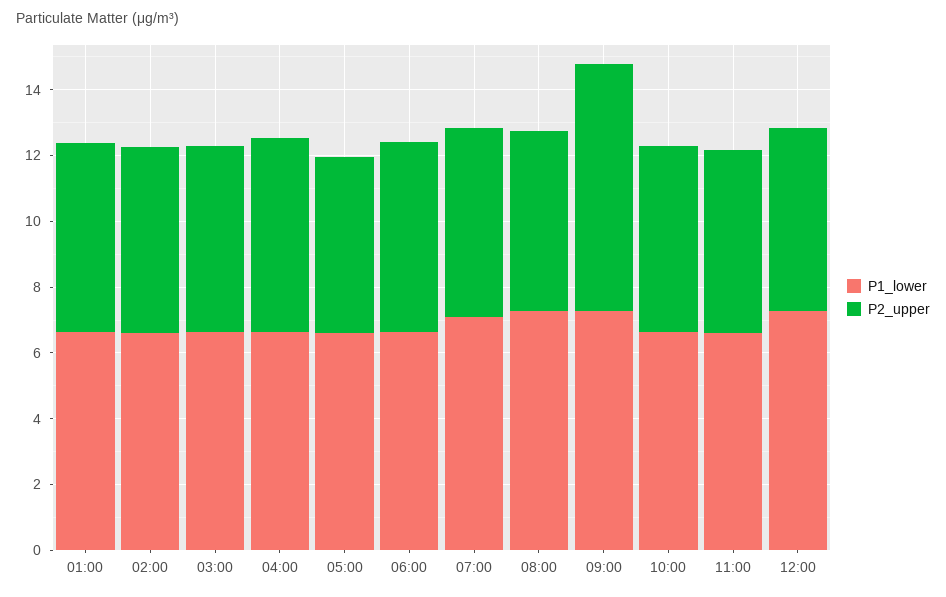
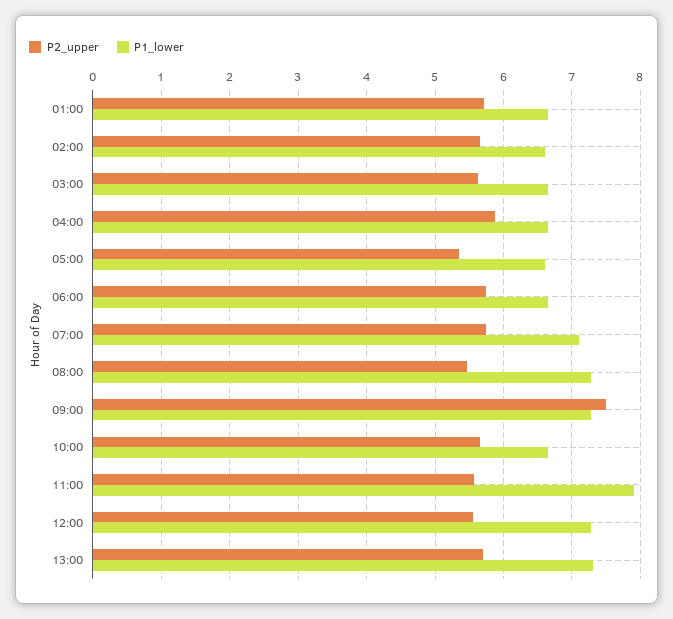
P1_lower, 11:00: 6.5 -> 7.9
P2_upper, 13:00: none -> 5.7
P1_lower, 13:00: none -> 7.3

